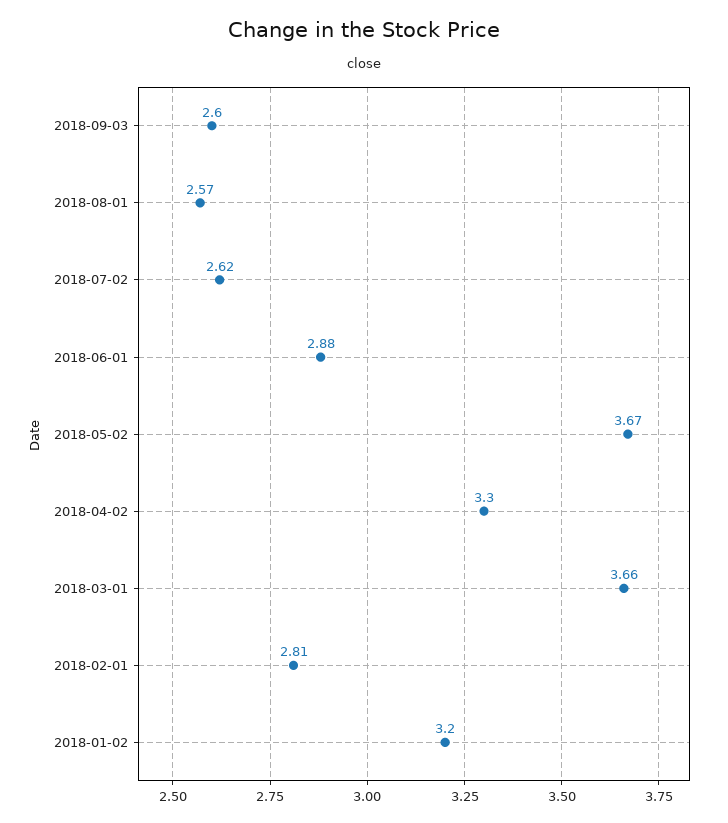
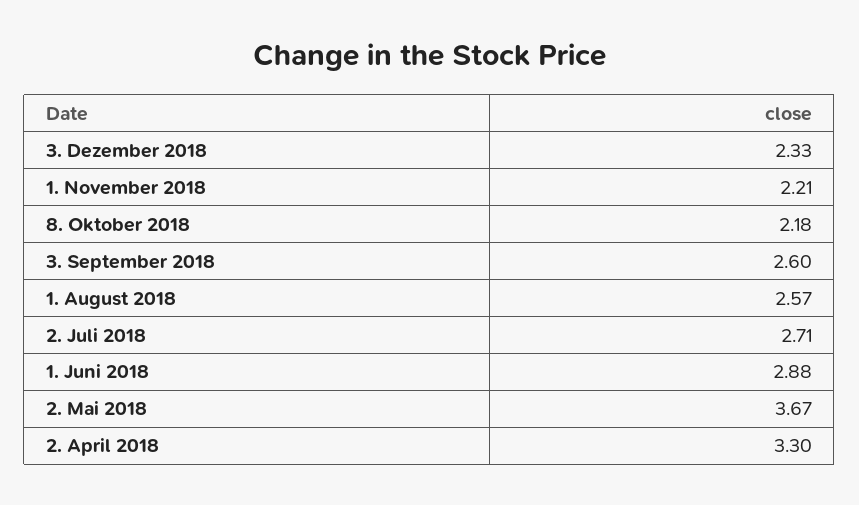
2018-07-02: 2.62 -> 2.71
2018-03-01: 3.66 -> none
2018-02-01: 2.81 -> none
2018-01-02: 3.2 -> none
3. Dezember 2018: none -> 2.33
1. November 2018: none -> 2.21
8. Oktober 2018: none -> 2.18

